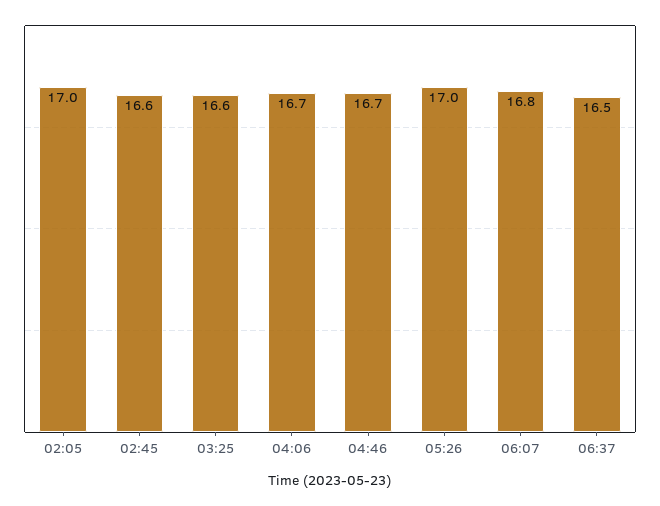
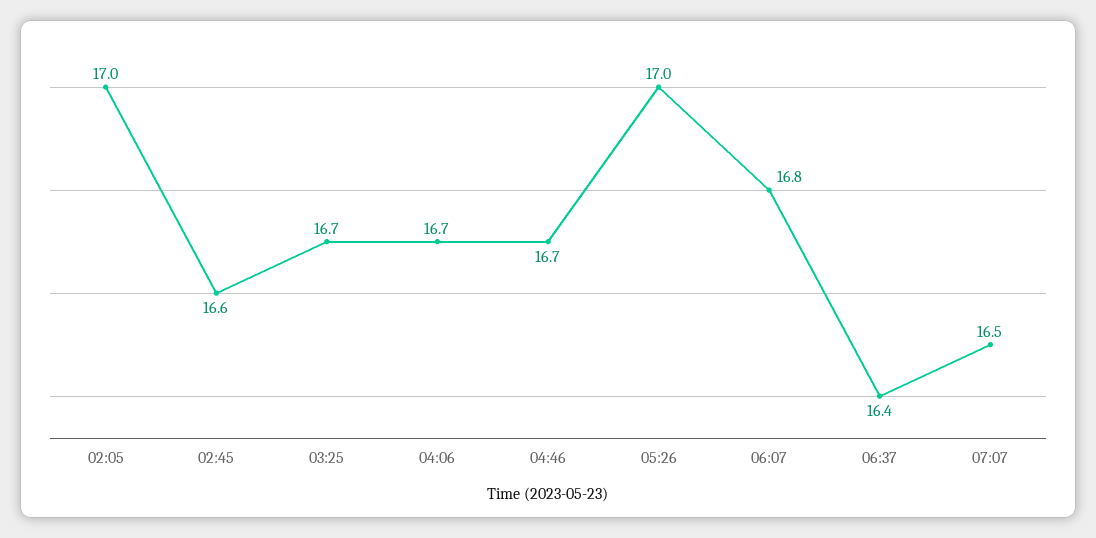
03:25: 16.6 -> 16.7
06:37: 16.5 -> 16.4
07:07: none -> 16.5

